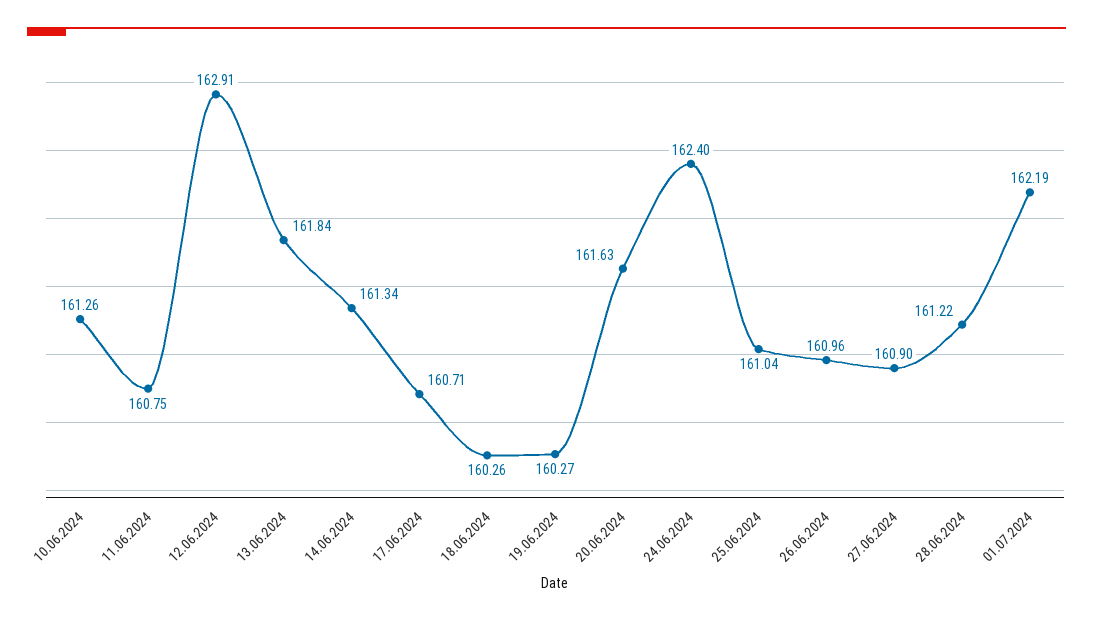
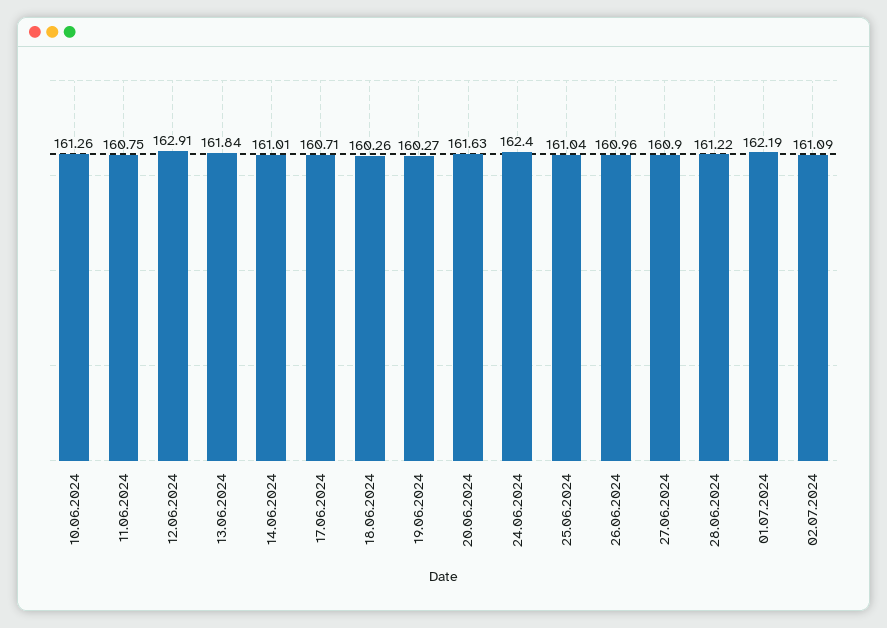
14.06.2024: 161.34 -> 161.01
02.07.2024: none -> 161.09

